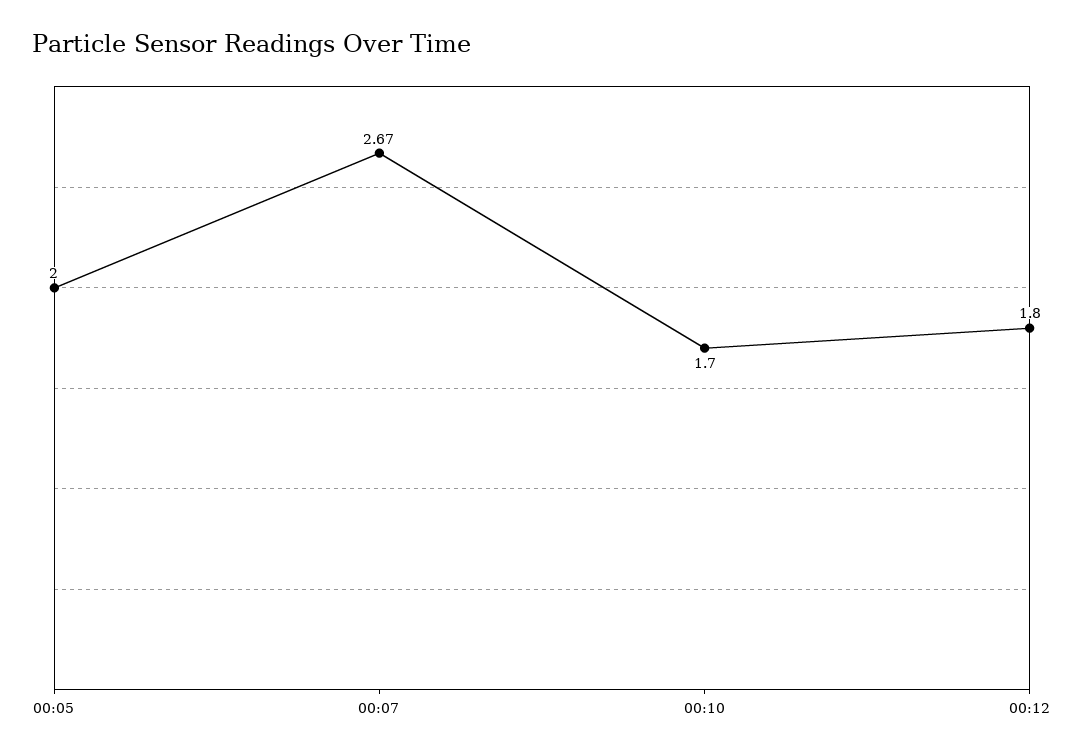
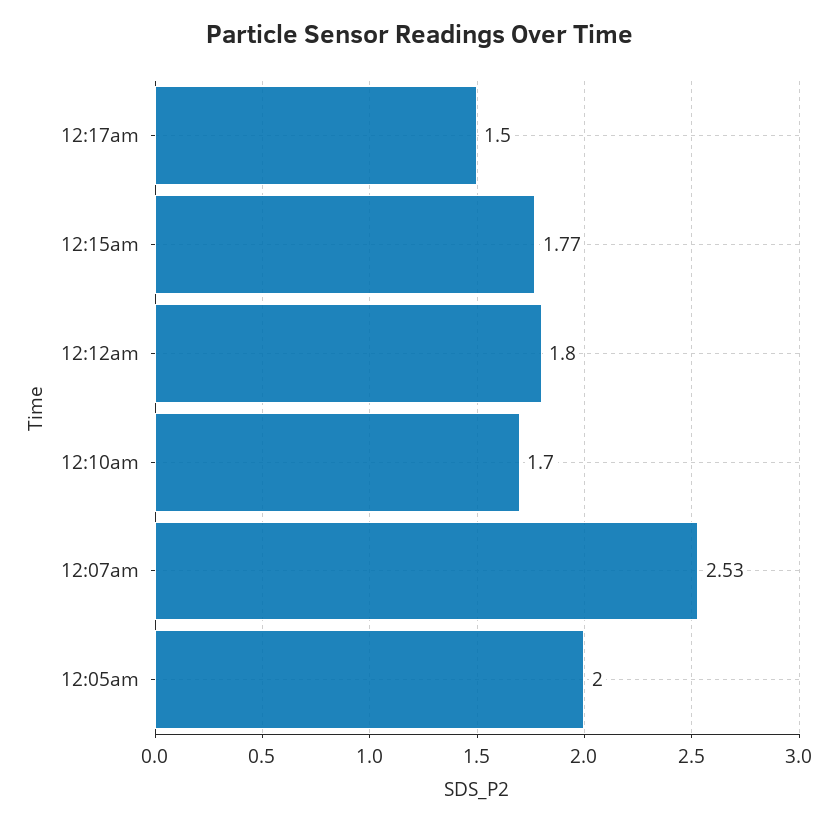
00:07: 2.67 -> 2.53
12:17am: none -> 1.5
12:15am: none -> 1.77

